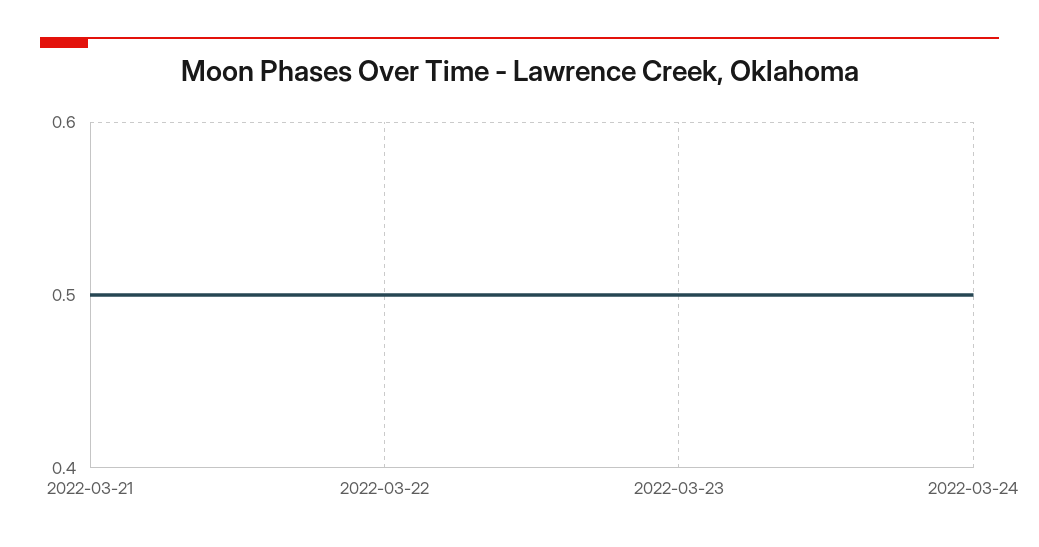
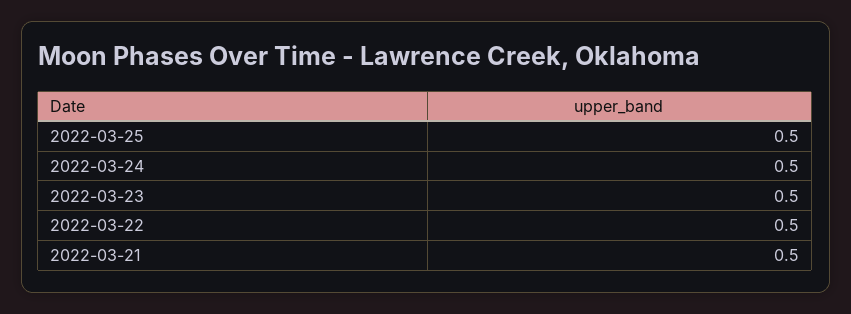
2022-03-25: none -> 0.5

